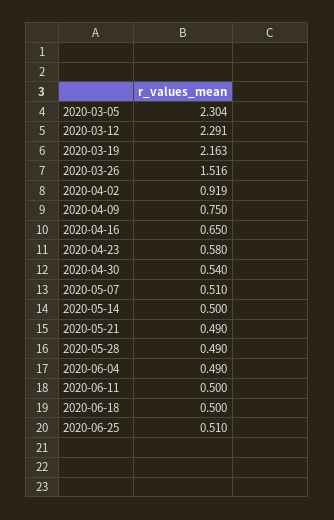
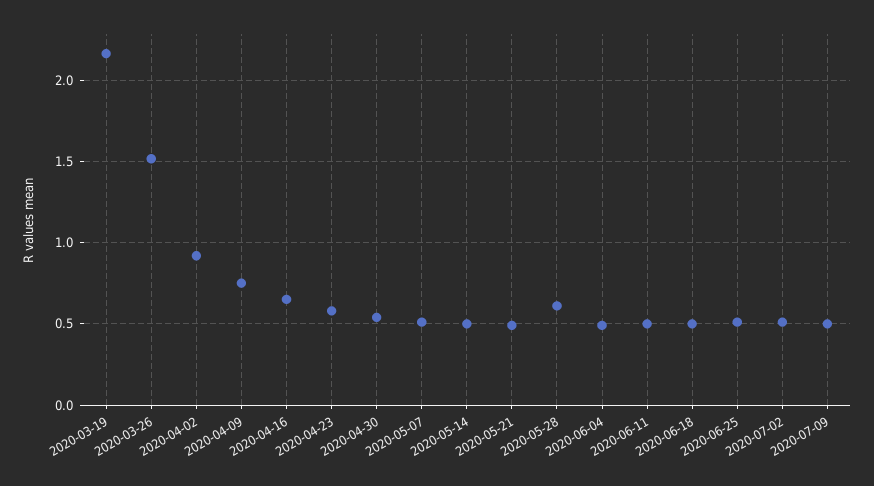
2020-03-05: 2.304 -> none
2020-03-12: 2.291 -> none
2020-05-28: 0.49 -> 0.6
2020-07-02: none -> 0.5
2020-07-09: none -> 0.5

